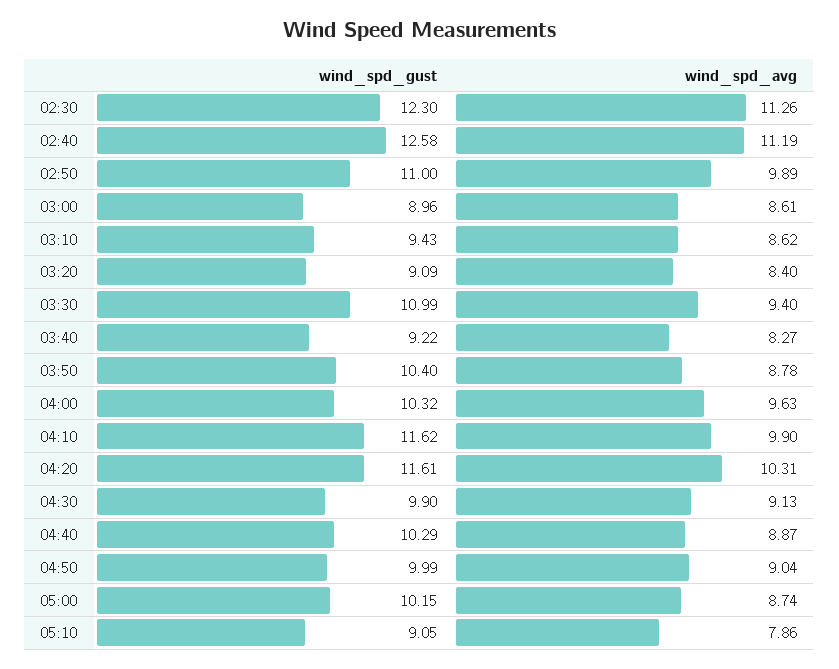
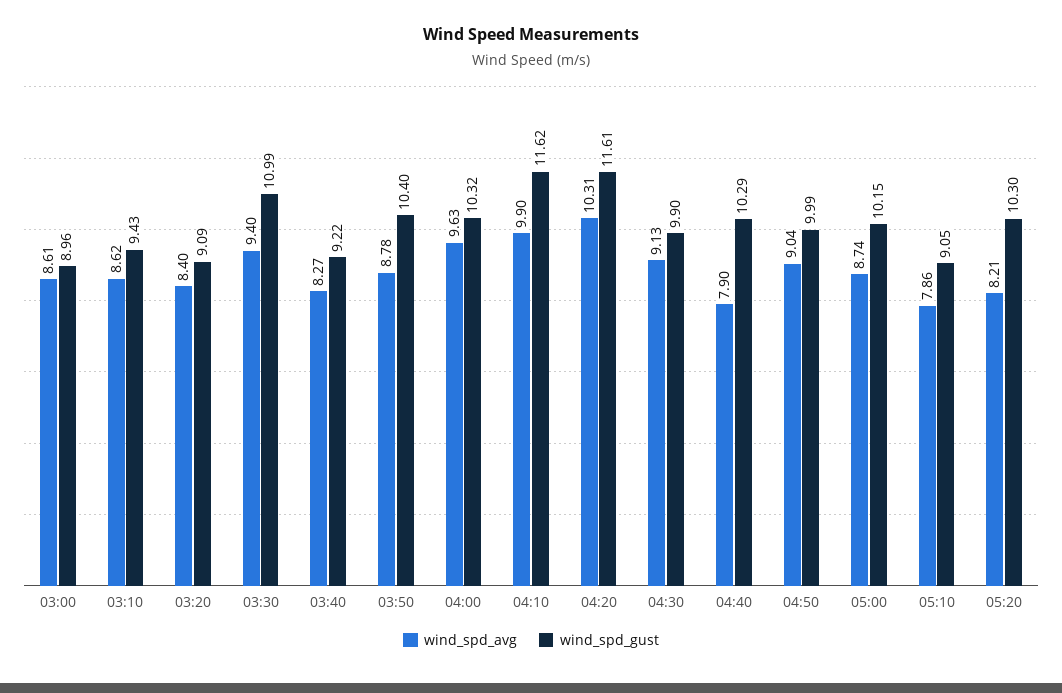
wind_spd_gust, 02:30: 12.3 -> none
wind_spd_avg, 02:30: 11.26 -> none
wind_spd_gust, 02:40: 12.58 -> none
wind_spd_avg, 02:40: 11.19 -> none
wind_spd_gust, 02:50: 11 -> none
wind_spd_avg, 02:50: 9.89 -> none
wind_spd_avg, 04:40: 8.87 -> 7.9
wind_spd_avg, 05:20: none -> 8.21
wind_spd_gust, 05:20: none -> 10.3

